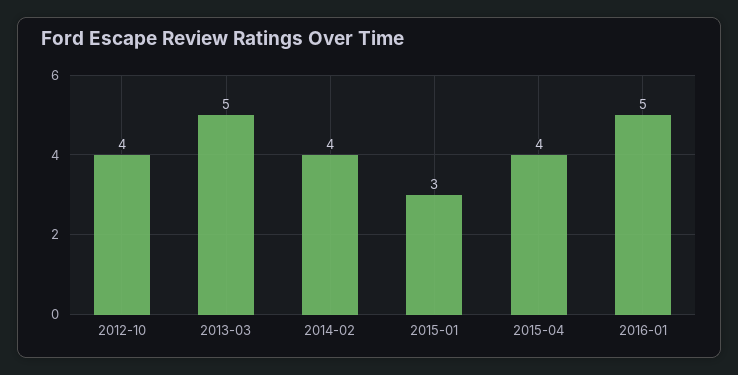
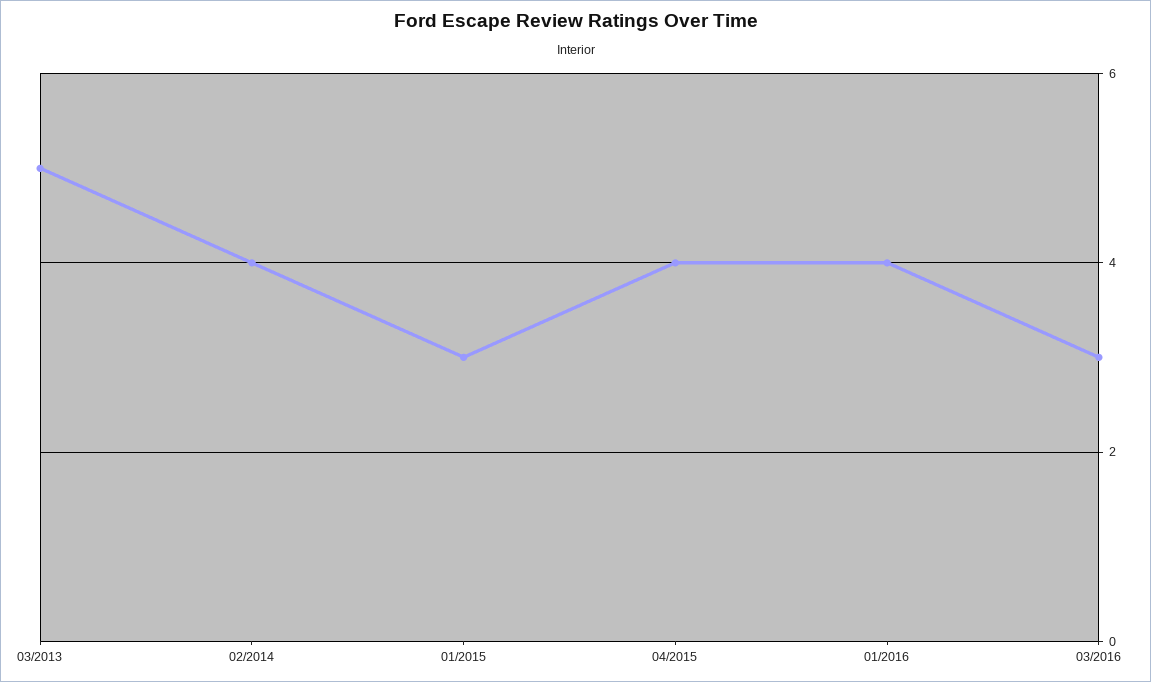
2012-10: 4 -> none
2016-01: 5 -> 4
03/2016: none -> 3

